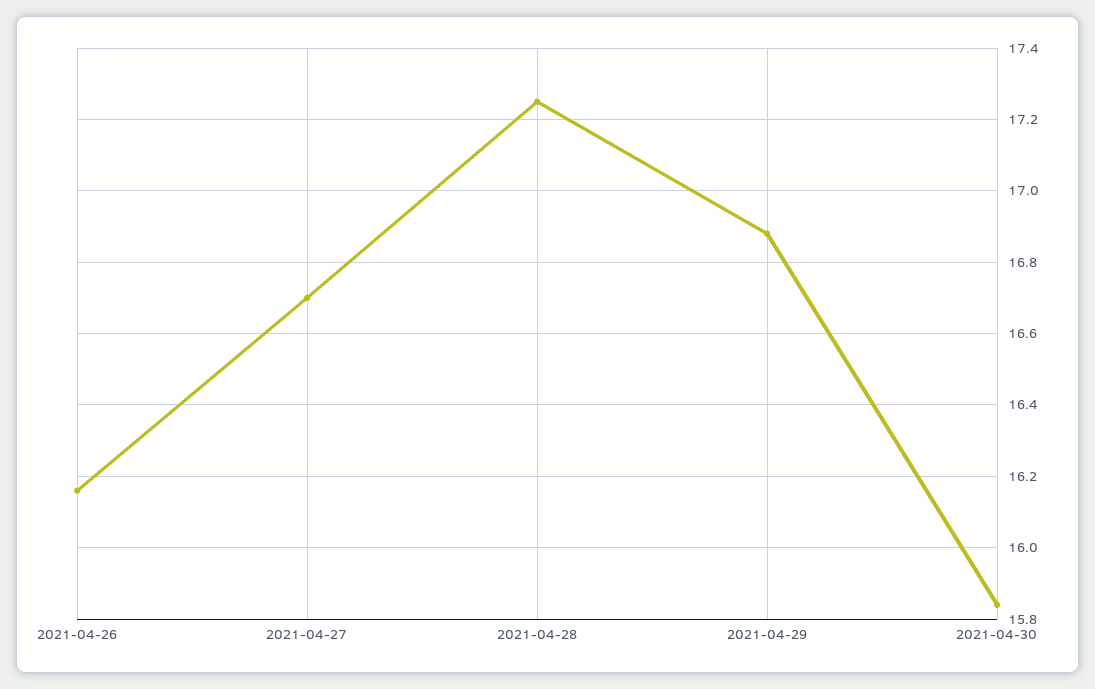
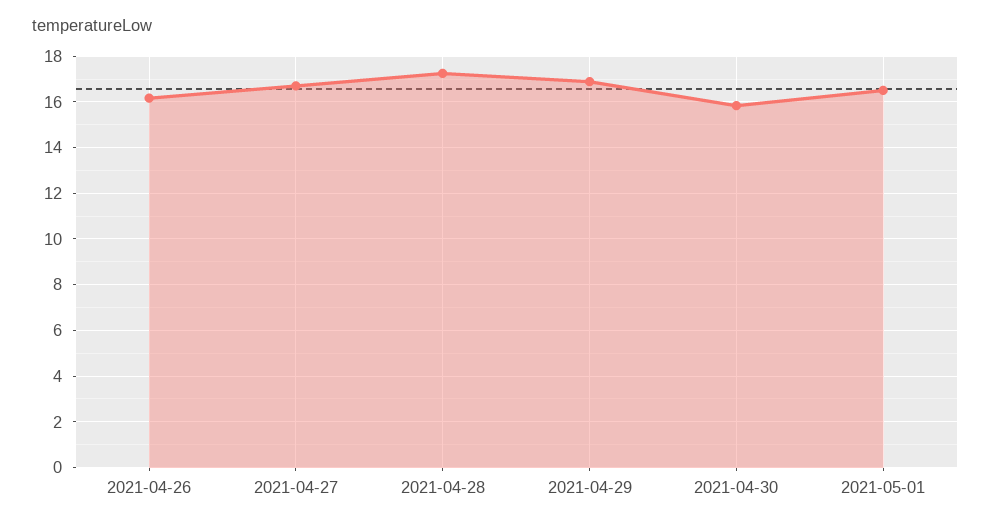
2021-05-01: none -> 16.5

